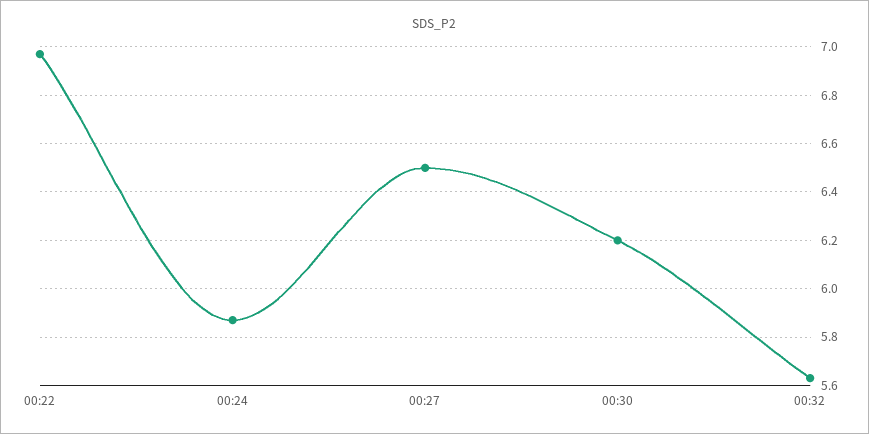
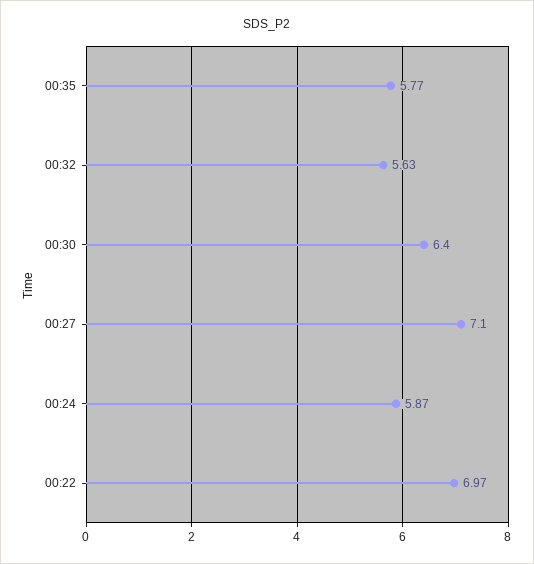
00:27: 6.5 -> 7.1
00:30: 6.2 -> 6.4
00:35: none -> 5.77

